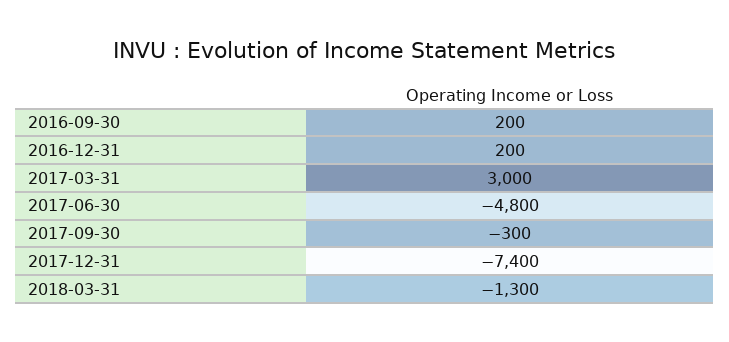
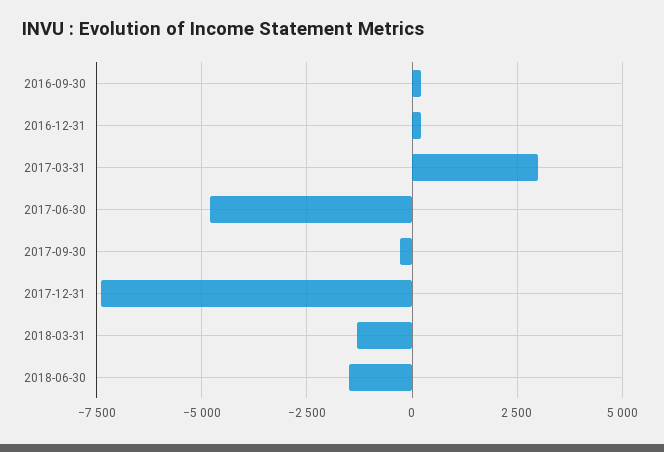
2018-06-30: none -> -1500

